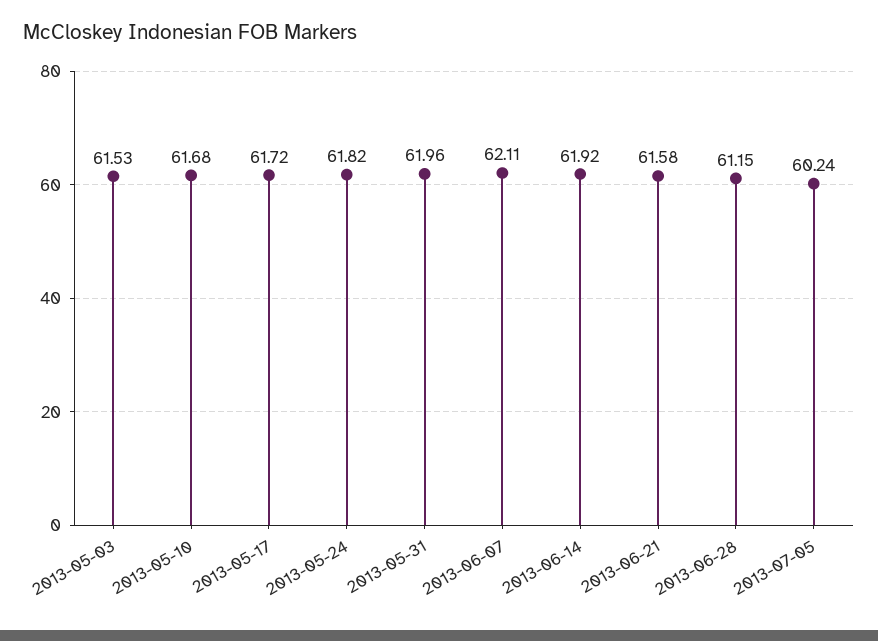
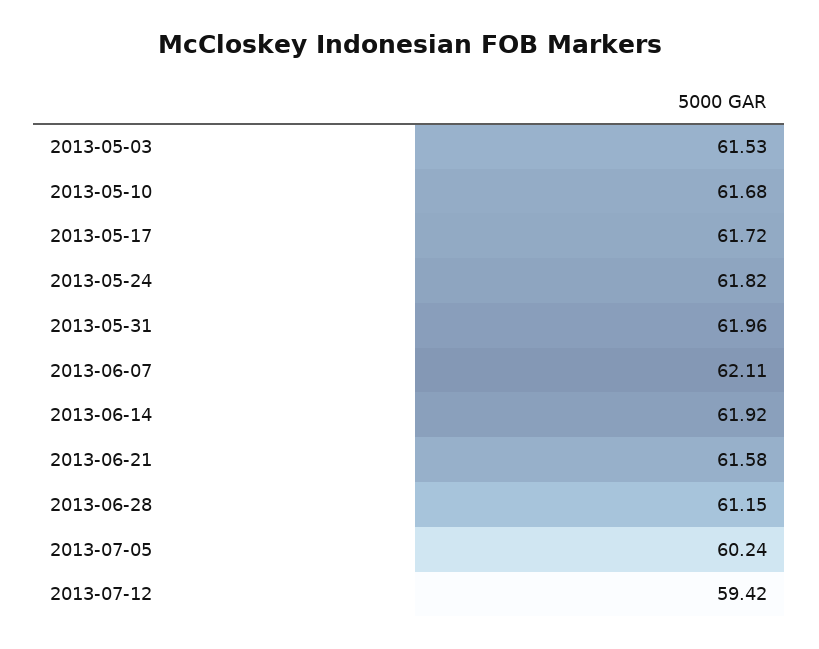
2013-07-12: none -> 59.42

